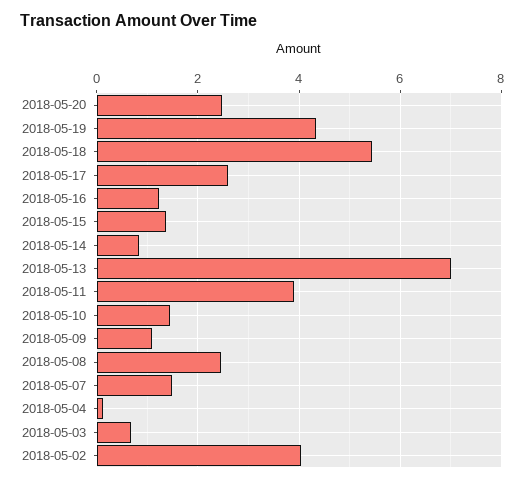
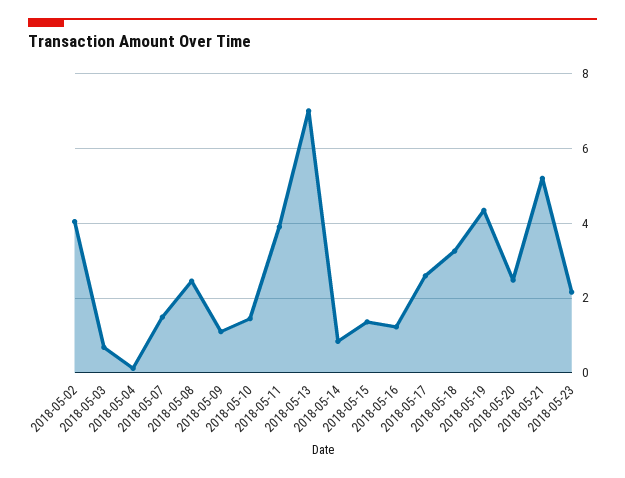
2018-05-18: 5.4 -> 3.2
2018-05-21: none -> 5.2
2018-05-23: none -> 2.2

